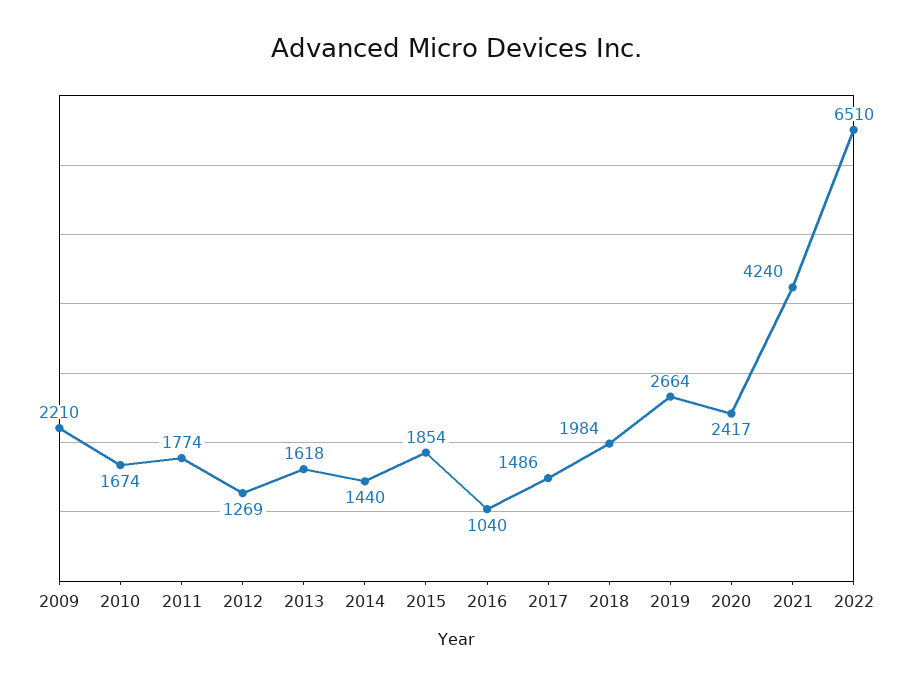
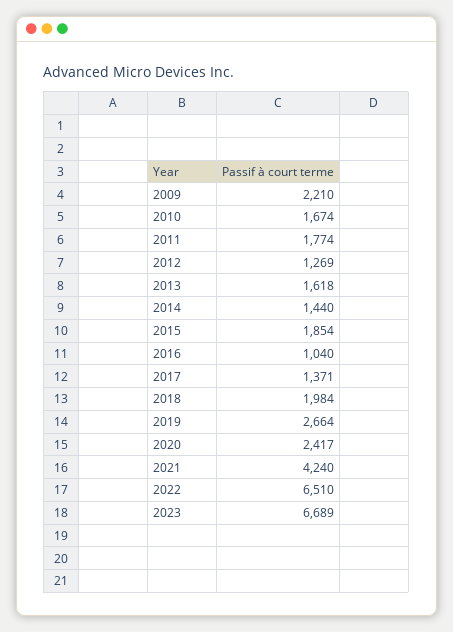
2017: 1486 -> 1371
2023: none -> 6689

